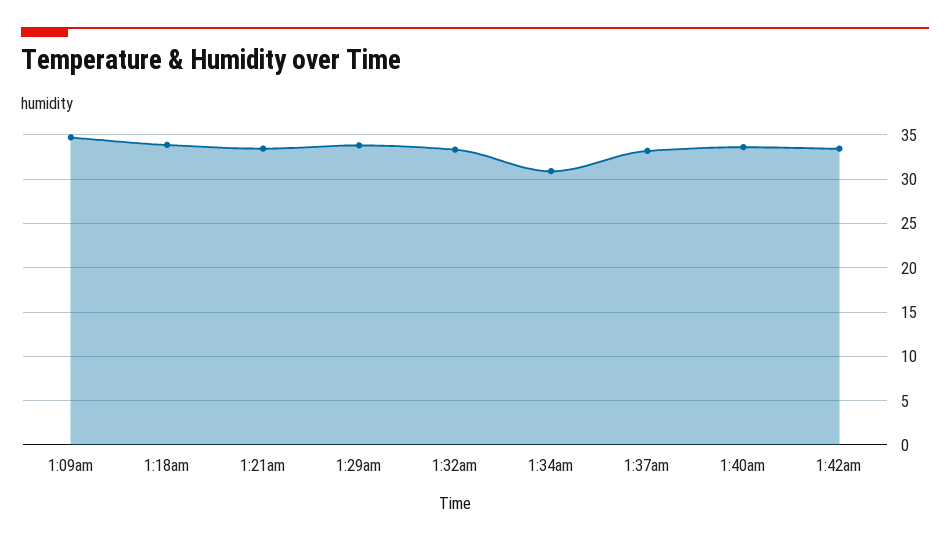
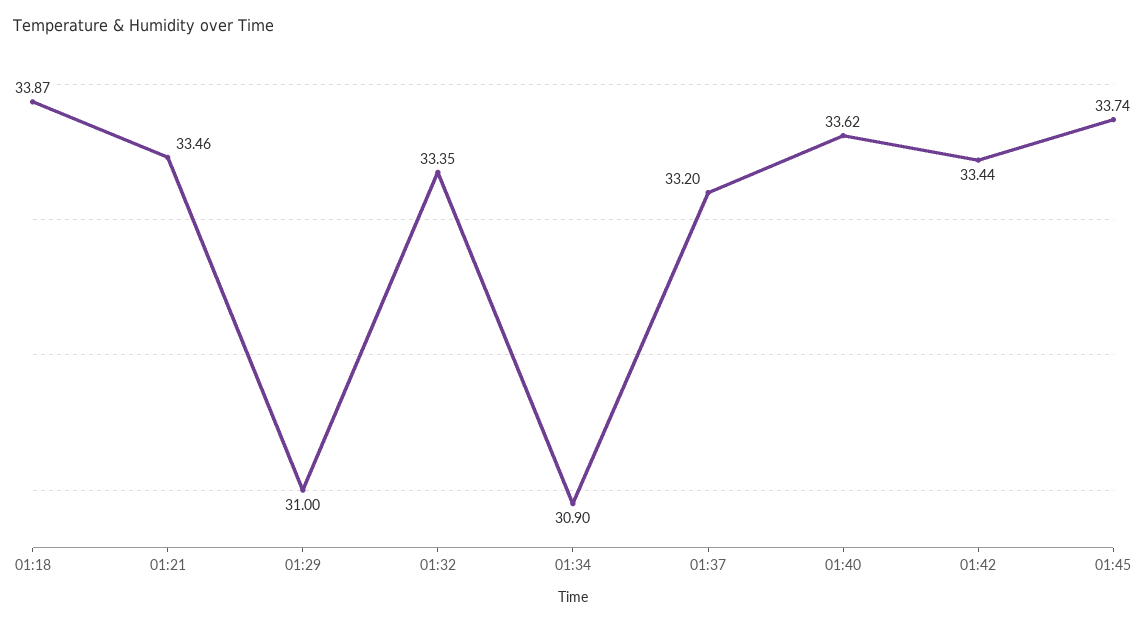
1:09am: 35 -> none
1:29am: 34 -> 31
01:45: none -> 33.74

